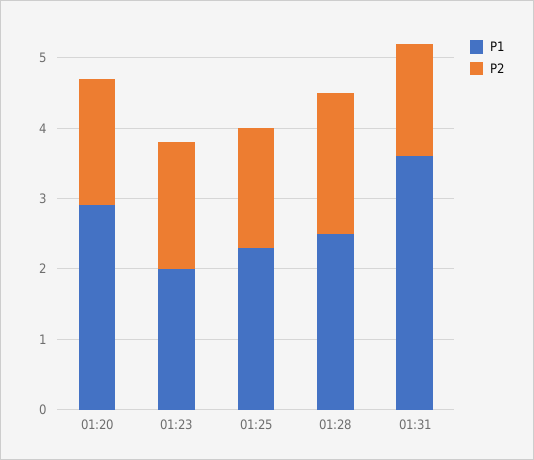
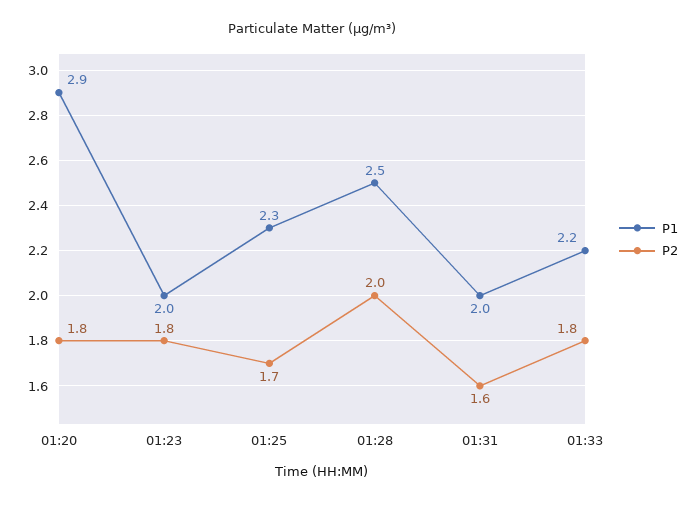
P1, 01:31: 3.5 -> 2
P1, 01:33: none -> 2.2
P2, 01:33: none -> 1.8

